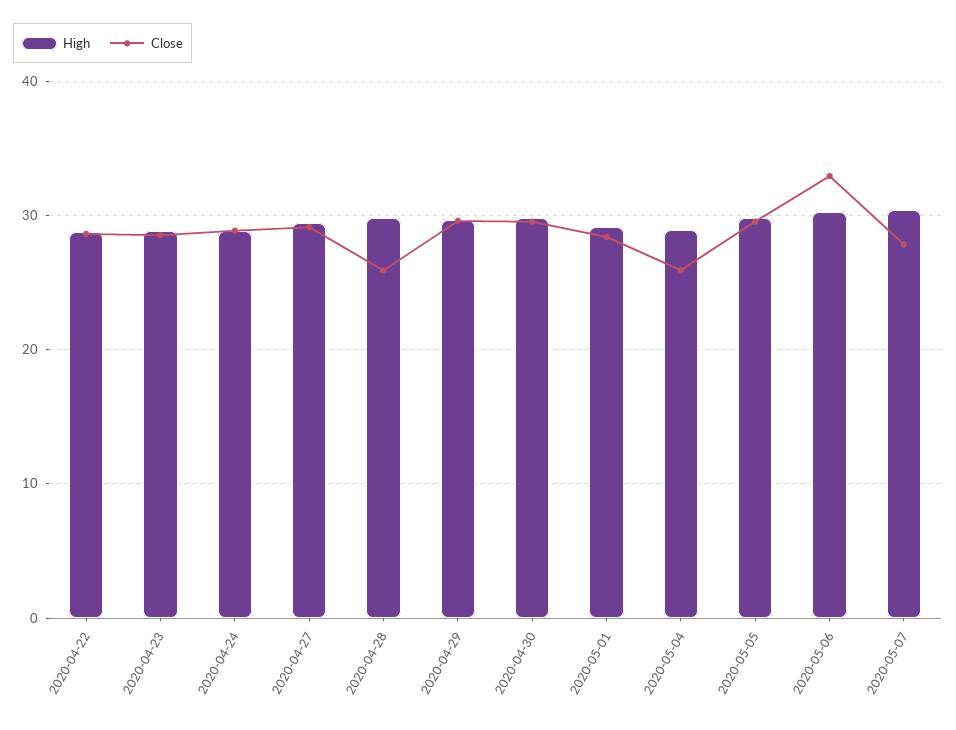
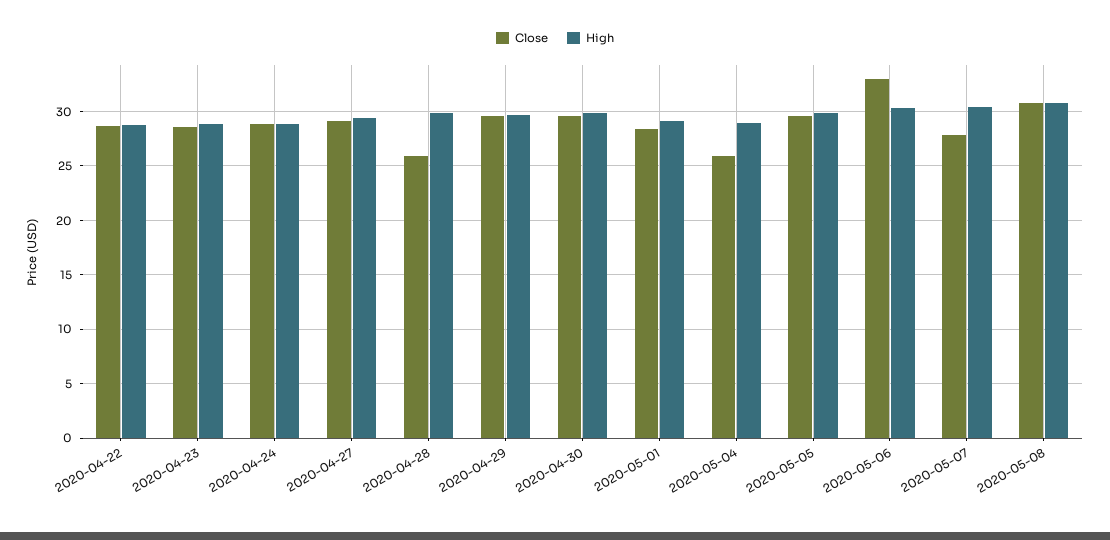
Close, 2020-05-08: none -> 31
High, 2020-05-08: none -> 31

